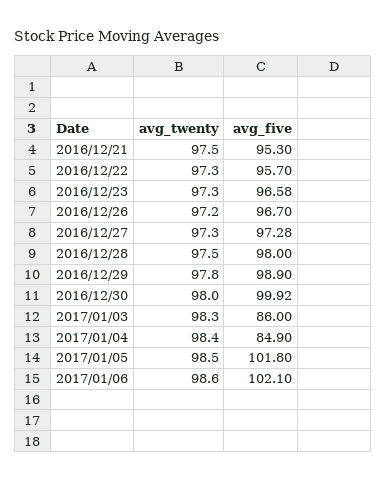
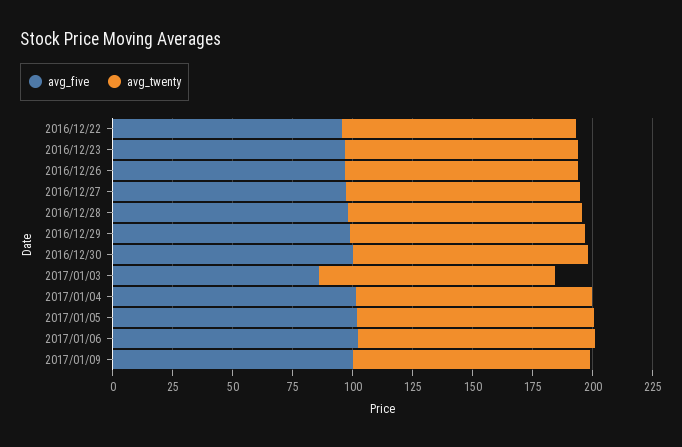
avg_twenty, 2016/12/21: 97.5 -> none
avg_five, 2016/12/21: 95.3 -> none
avg_five, 2017/01/04: 84.9 -> 100
avg_five, 2017/01/09: none -> 100
avg_twenty, 2017/01/09: none -> 100

